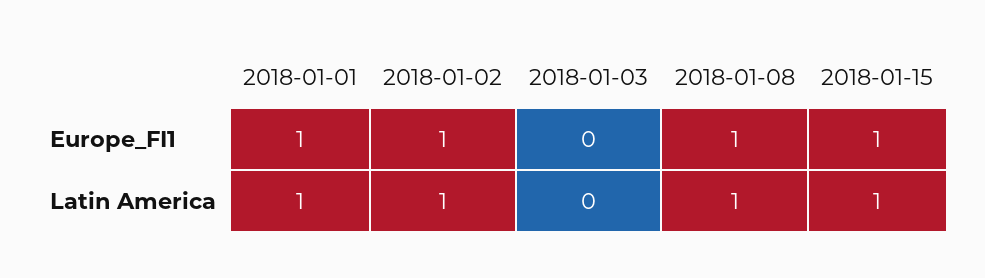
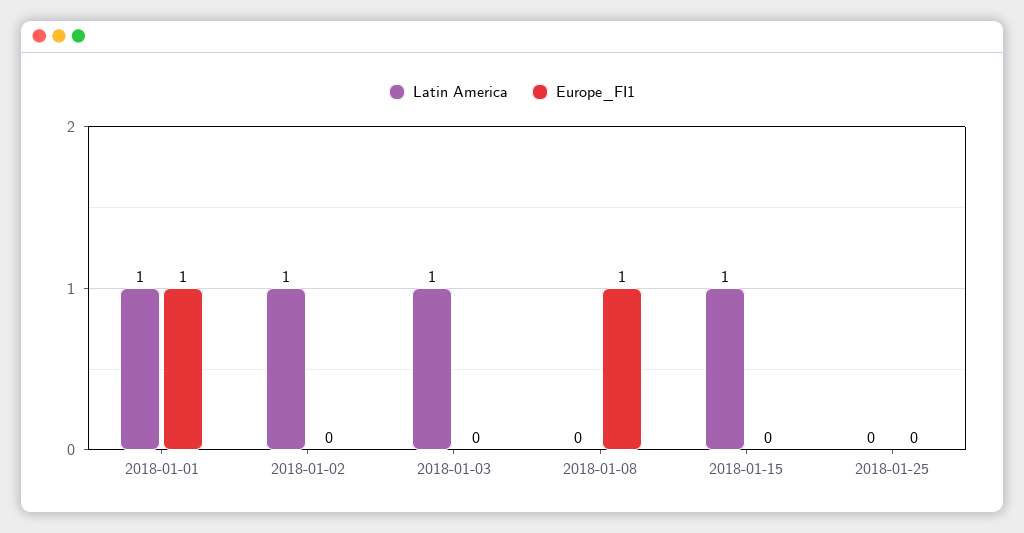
Europe_FI1, 2018-01-02: 1 -> 0
Europe_FI1, 2018-01-15: 1 -> 0
Latin America, 2018-01-03: 0 -> 1
Latin America, 2018-01-08: 1 -> 0
Latin America, 2018-01-25: none -> 0
Europe_FI1, 2018-01-25: none -> 0

